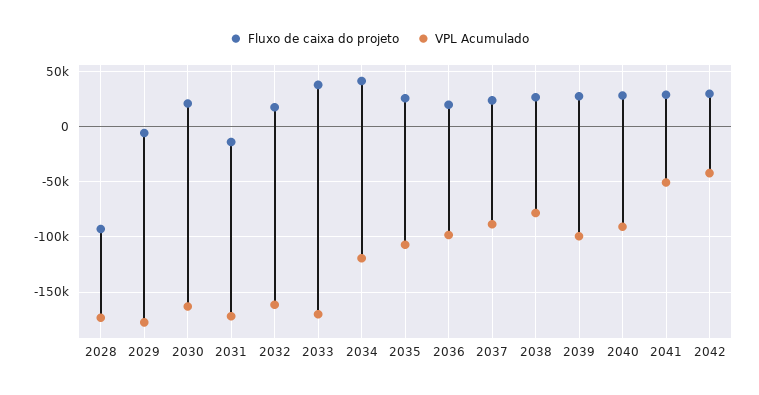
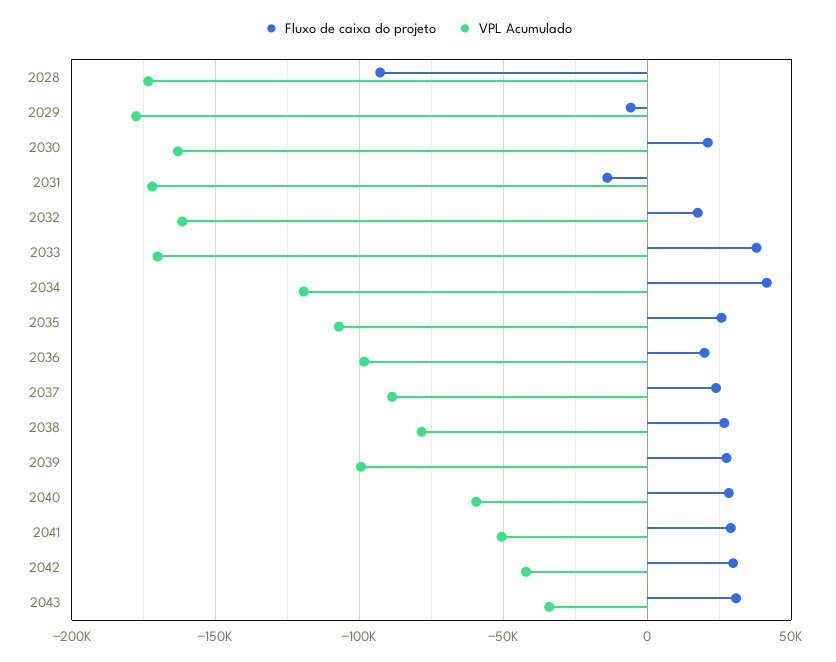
VPL Acumulado, 2040: -90000 -> -60000
Fluxo de caixa do projeto, 2043: none -> 30000
VPL Acumulado, 2043: none -> -35000

